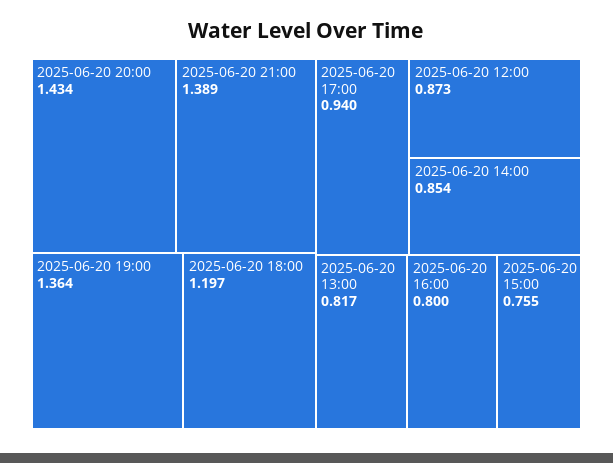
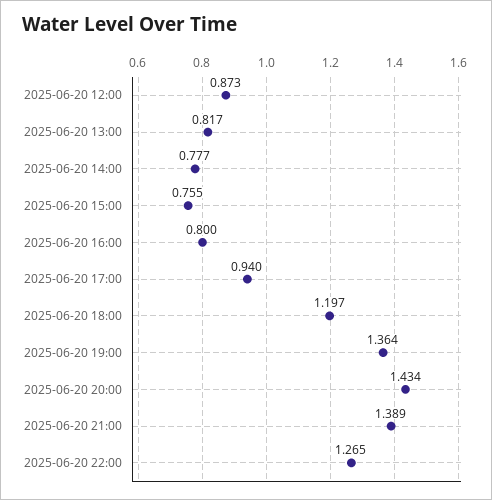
2025-06-20 14:00: 0.854 -> 0.777
2025-06-20 22:00: none -> 1.265

